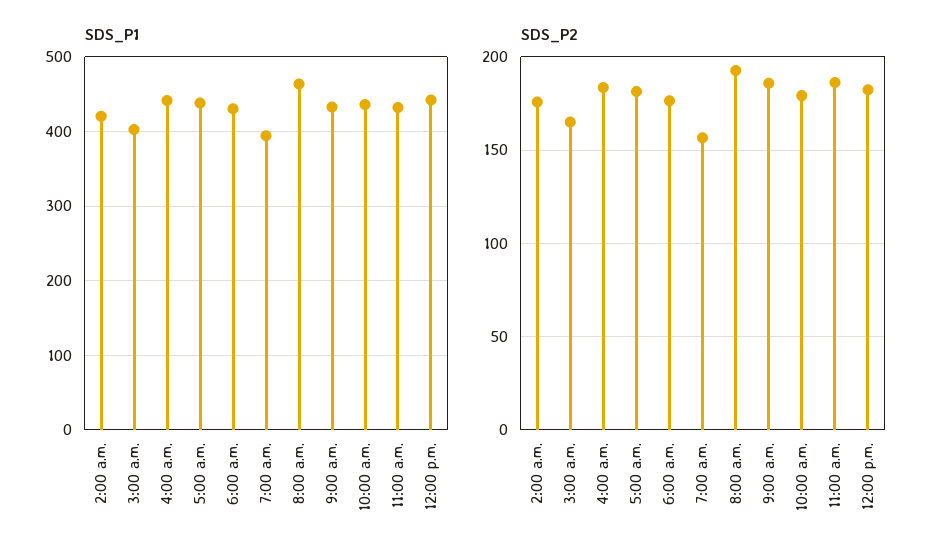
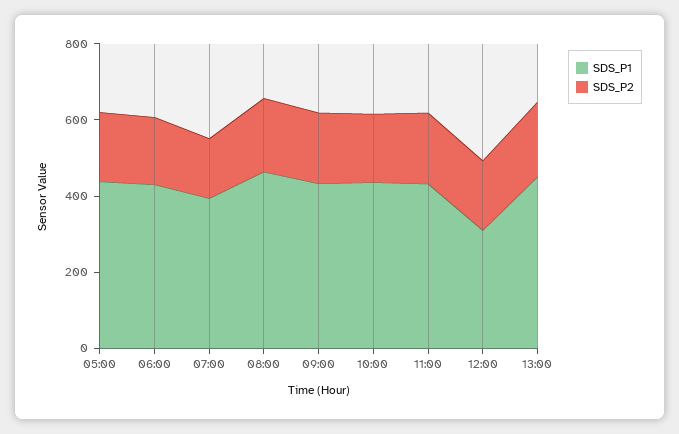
SDS_P1, 2:00 a.m.: 420 -> none
SDS_P1, 3:00 a.m.: 400 -> none
SDS_P1, 4:00 a.m.: 440 -> none
SDS_P1, 12:00 p.m.: 440 -> 300
SDS_P2, 2:00 a.m.: 175 -> none
SDS_P2, 3:00 a.m.: 165 -> none
SDS_P2, 4:00 a.m.: 185 -> none
SDS_P1, 13:00: none -> 450
SDS_P2, 13:00: none -> 200

